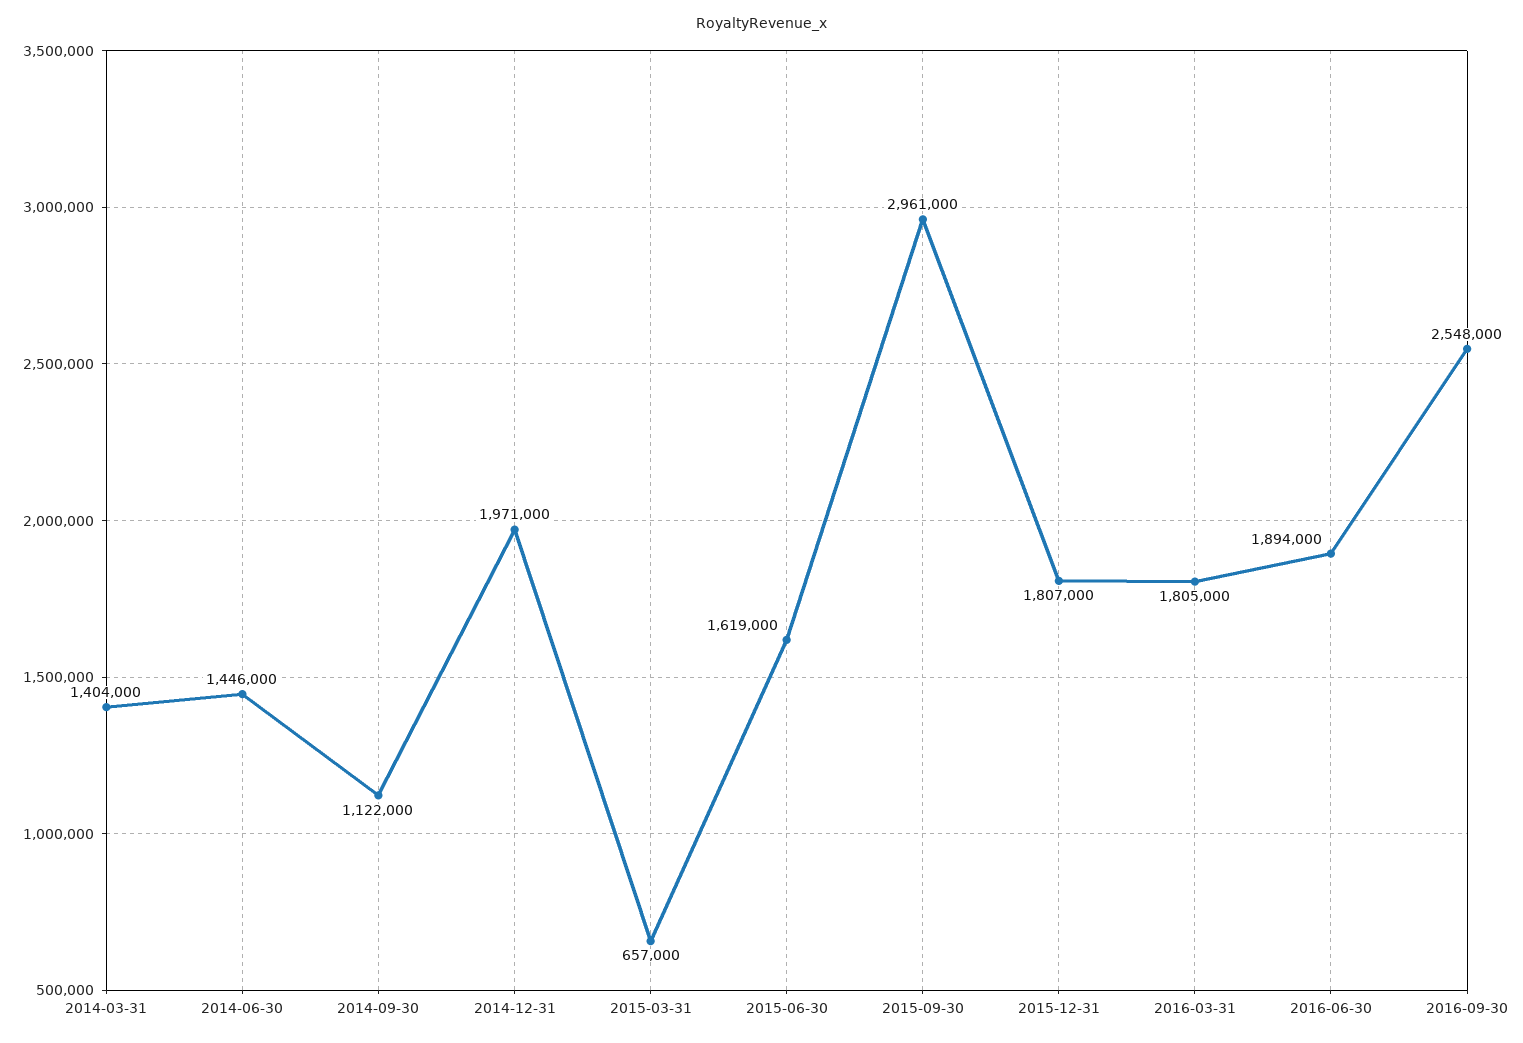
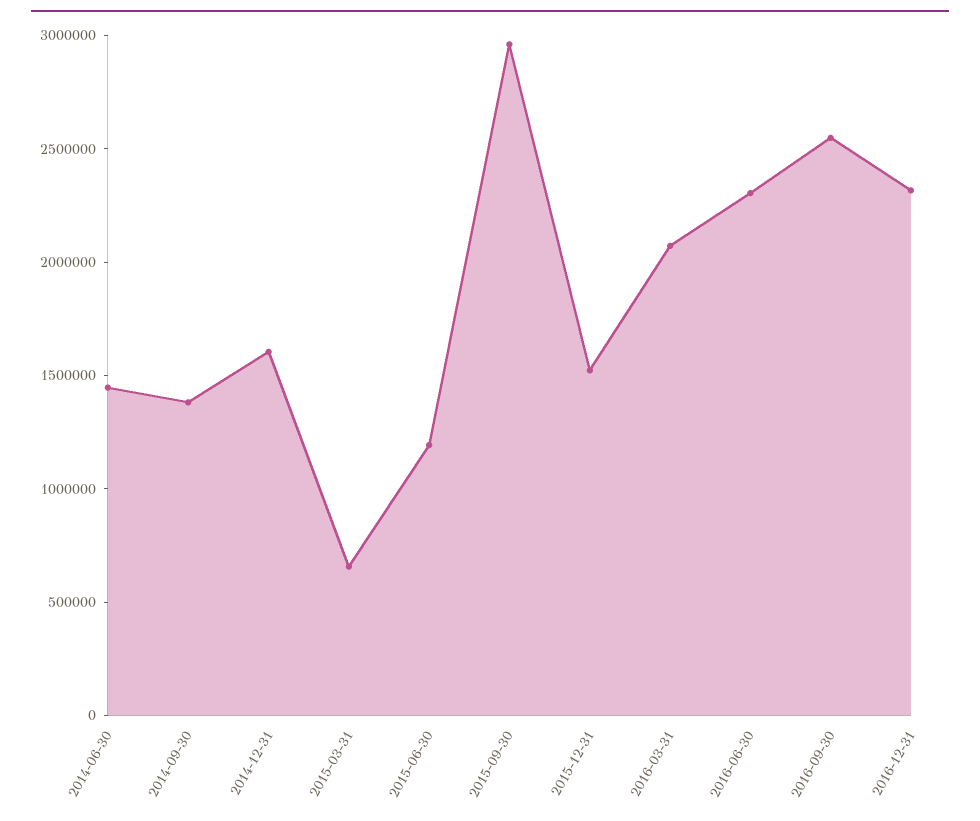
2014-03-31: 1404000 -> none
2014-09-30: 1122000 -> 1400000
2014-12-31: 1971000 -> 1600000
2015-06-30: 1619000 -> 1200000
2015-12-31: 1807000 -> 1500000
2016-03-31: 1805000 -> 2100000
2016-06-30: 1894000 -> 2300000
2016-12-31: none -> 2300000

